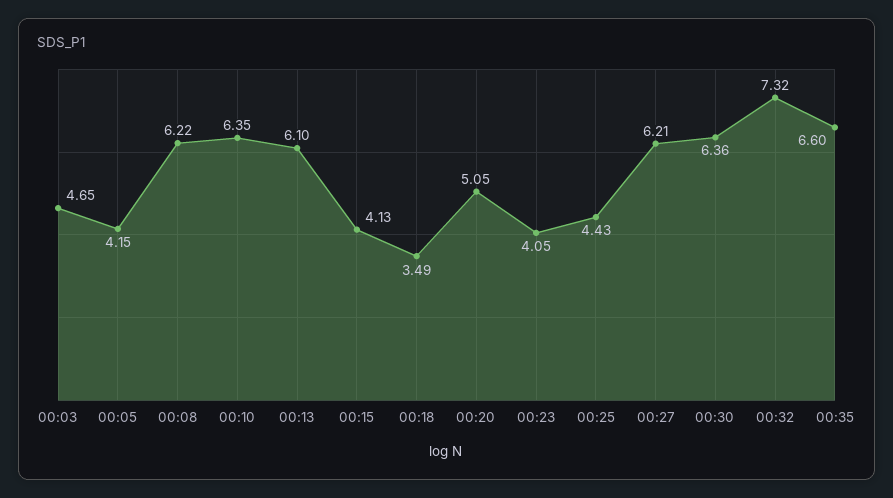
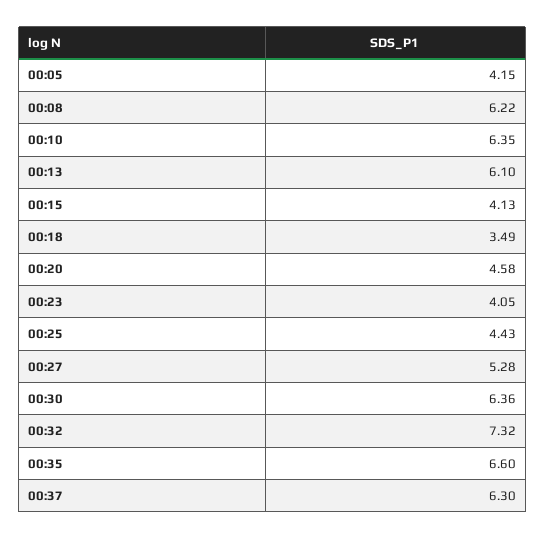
00:03: 4.65 -> none
00:20: 5.05 -> 4.58
00:27: 6.21 -> 5.28
00:37: none -> 6.3

